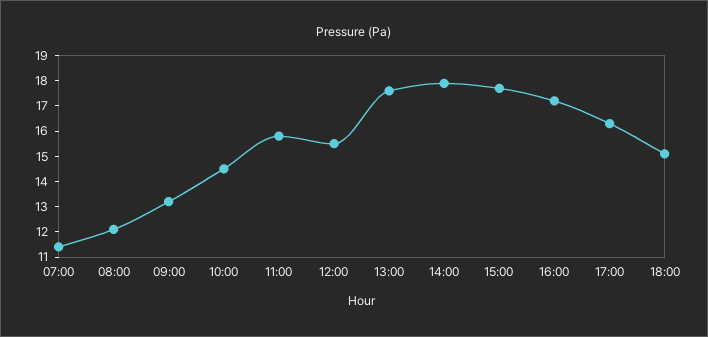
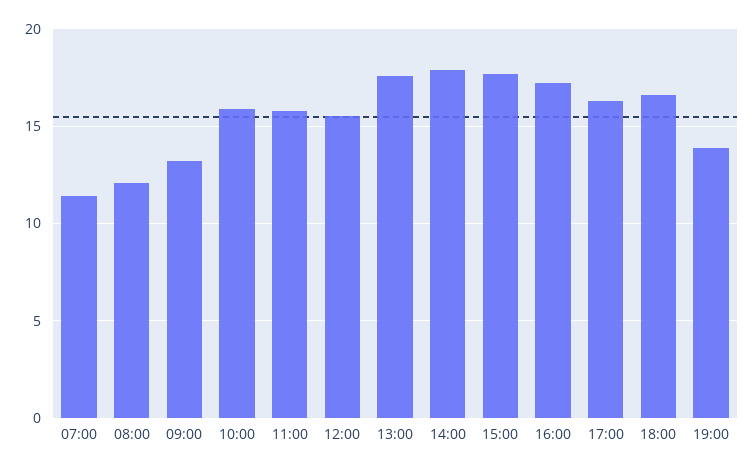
10:00: 14.5 -> 16
18:00: 15 -> 16.5
19:00: none -> 14

